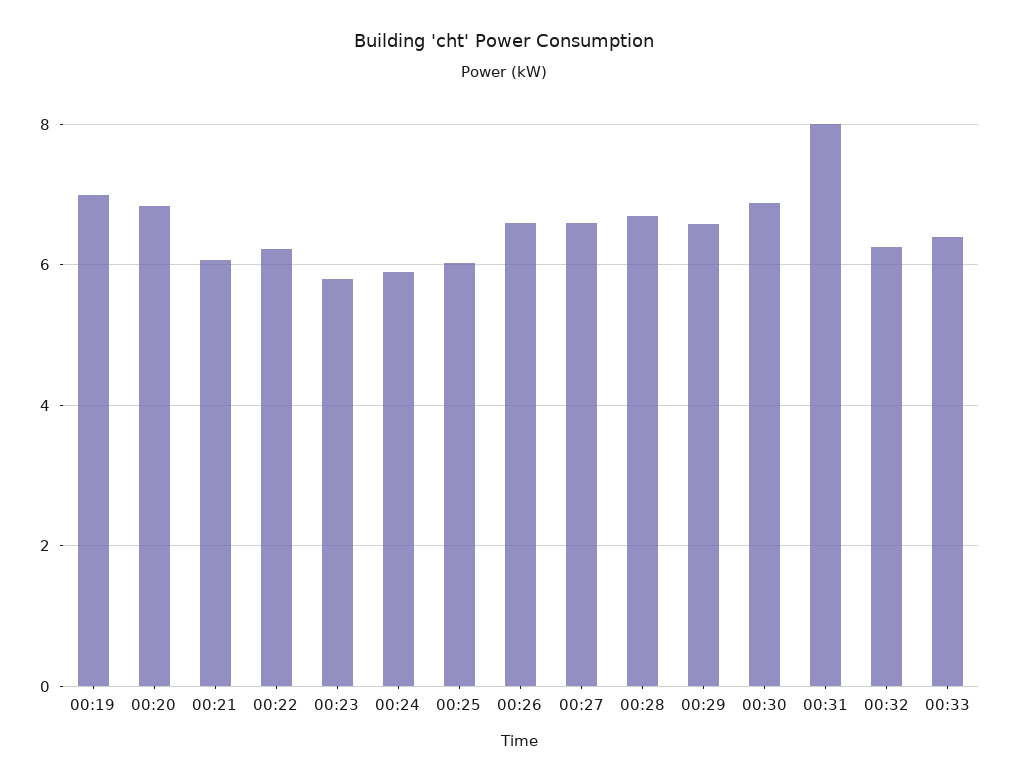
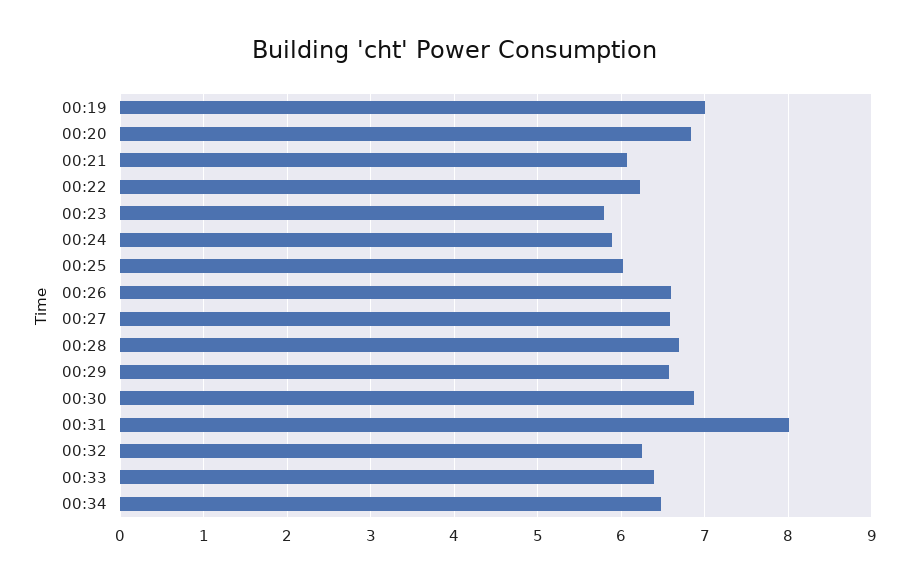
00:34: none -> 6.5

